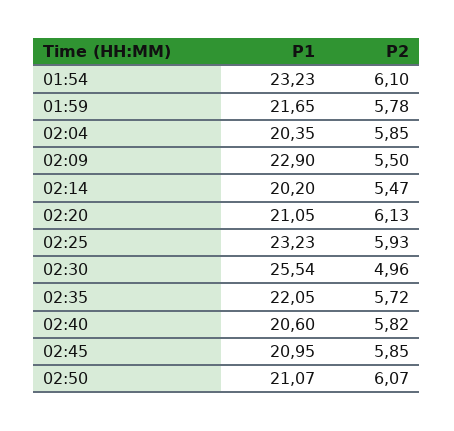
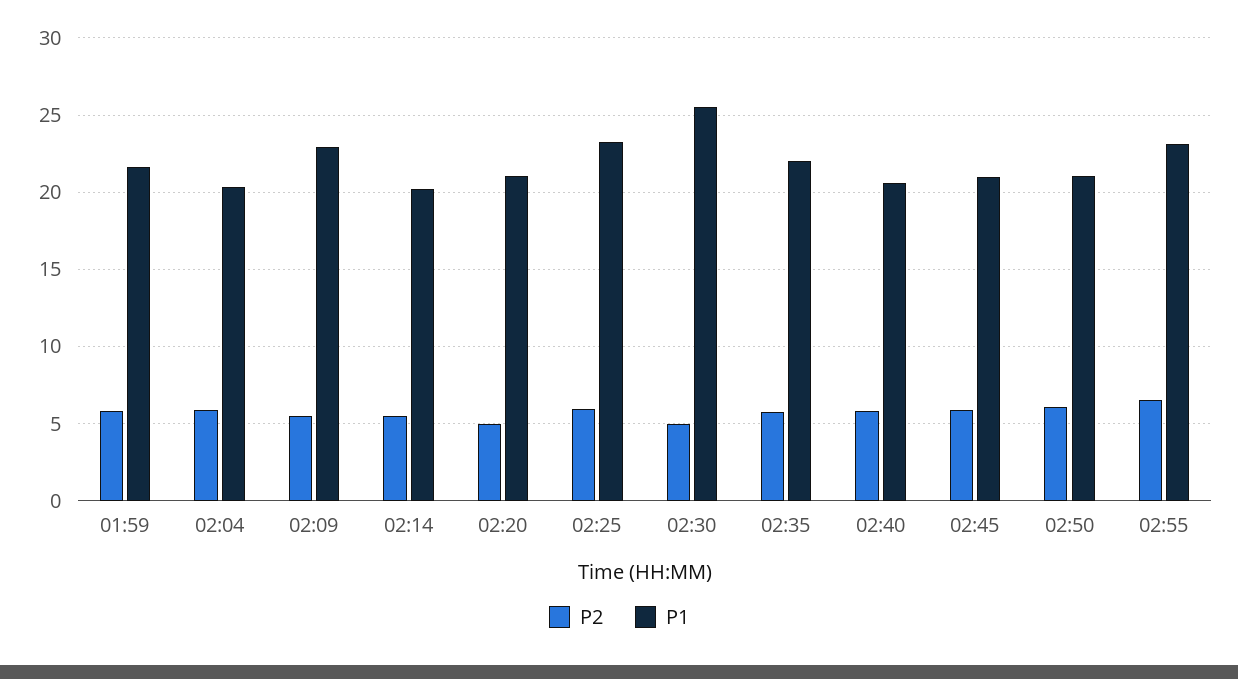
P1, 01:54: 23.23 -> none
P2, 01:54: 6.1 -> none
P2, 02:20: 6.13 -> 5
P2, 02:55: none -> 6.5
P1, 02:55: none -> 23

